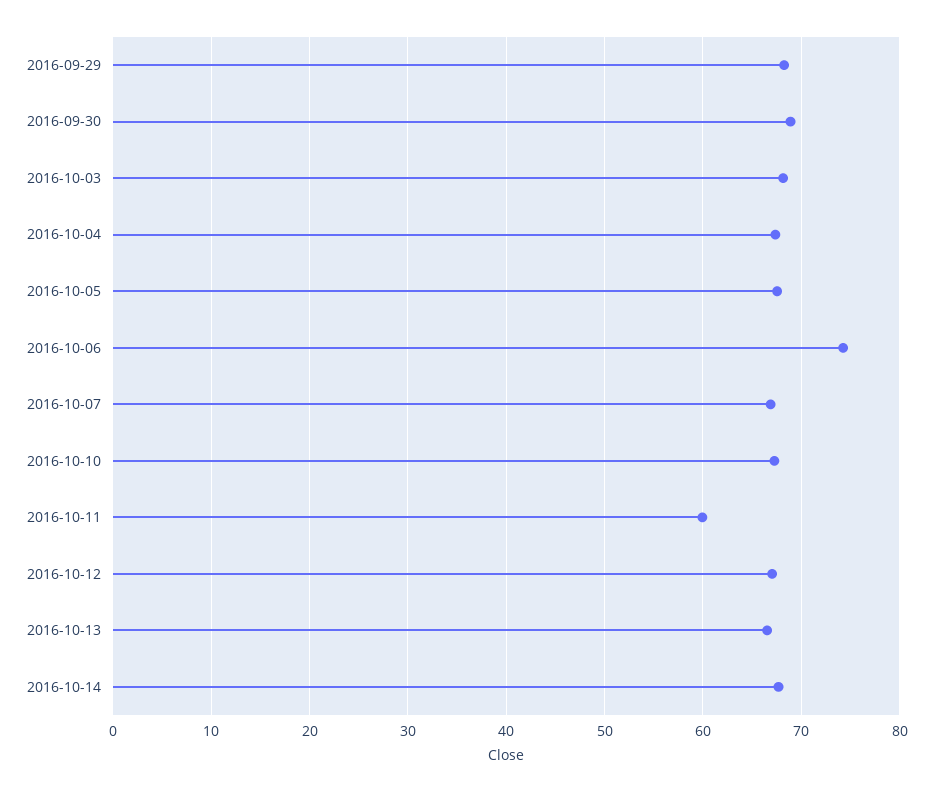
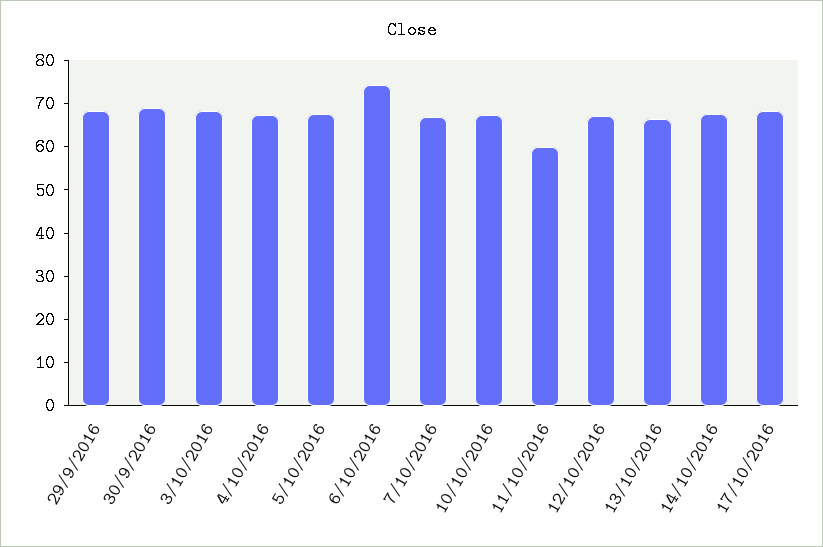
17/10/2016: none -> 68

